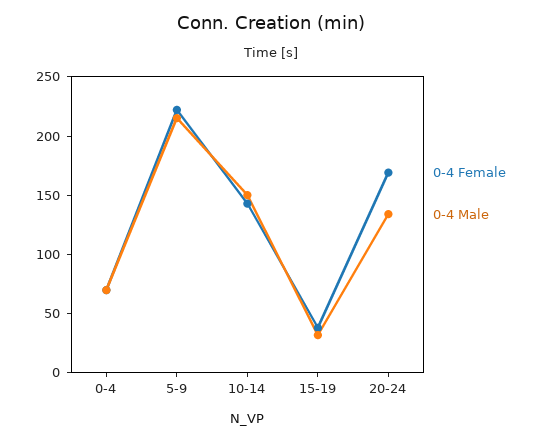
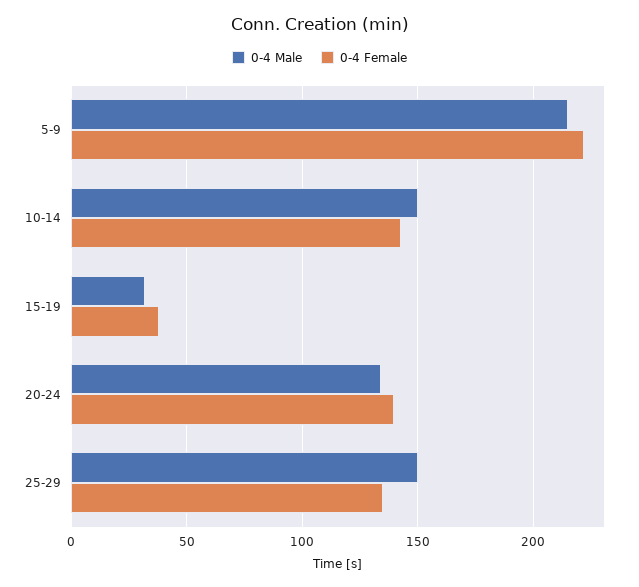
0-4 Female, 0-4: 70 -> none
0-4 Male, 0-4: 70 -> none
0-4 Female, 20-24: 170 -> 140
0-4 Male, 25-29: none -> 150
0-4 Female, 25-29: none -> 135

